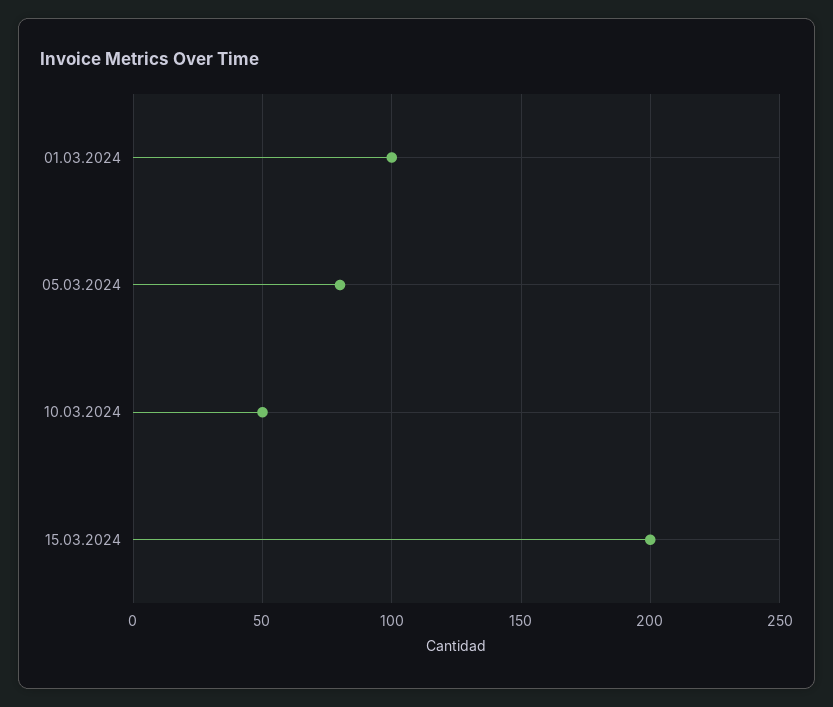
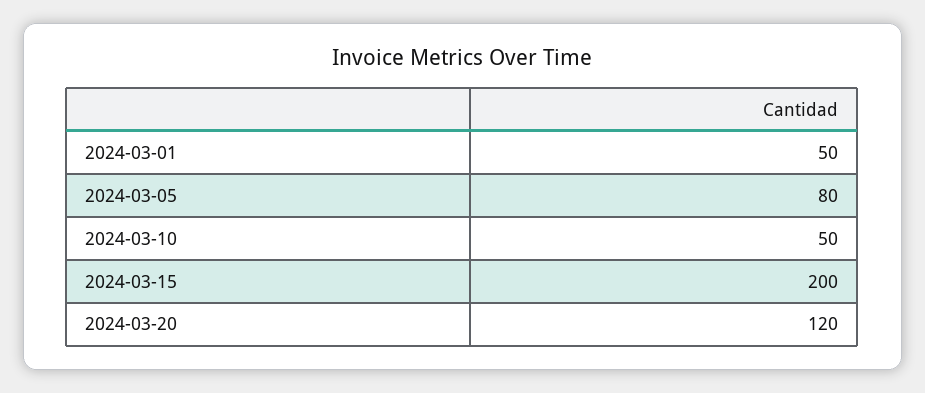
01.03.2024: 100 -> 50
2024-03-20: none -> 120

